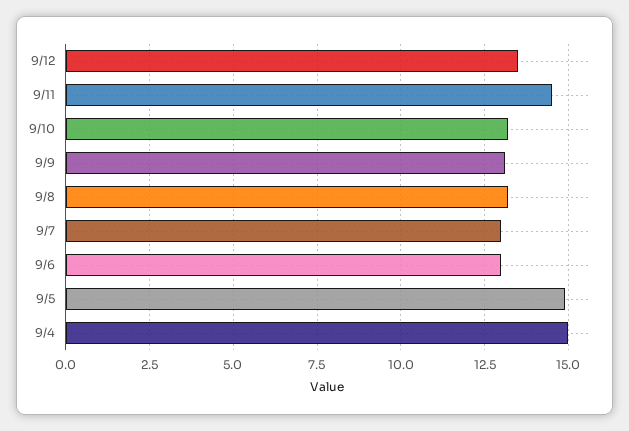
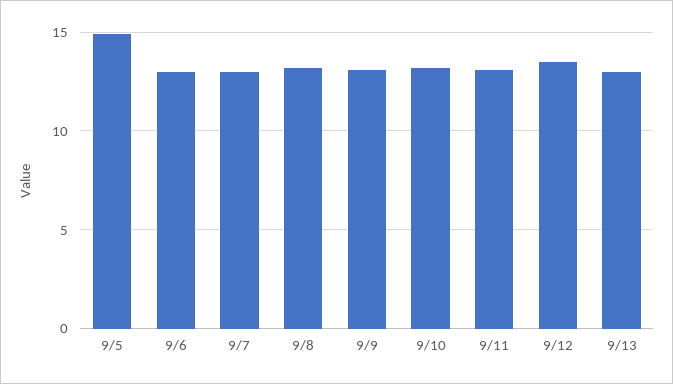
9/11: 14.5 -> 13
9/4: 15 -> none
9/13: none -> 13

